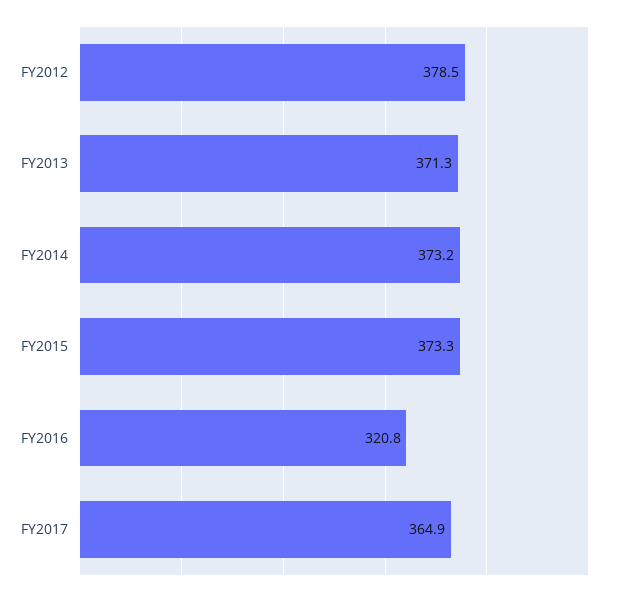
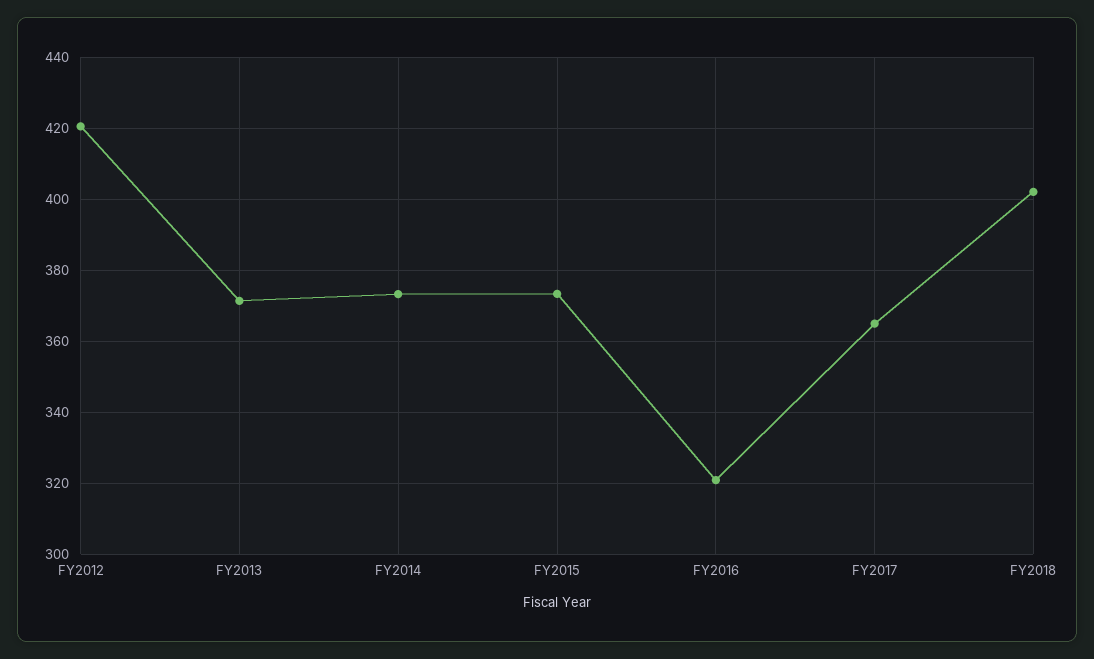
FY2012: 378.5 -> 420
FY2018: none -> 402

